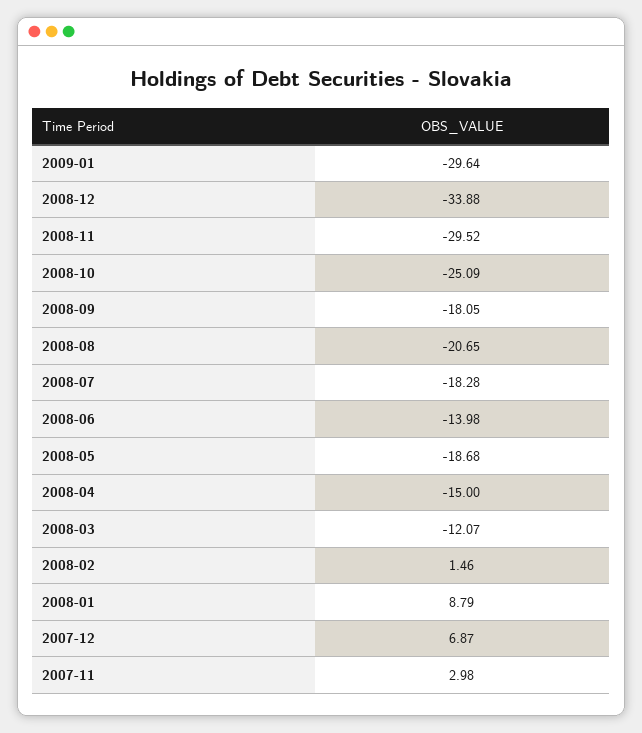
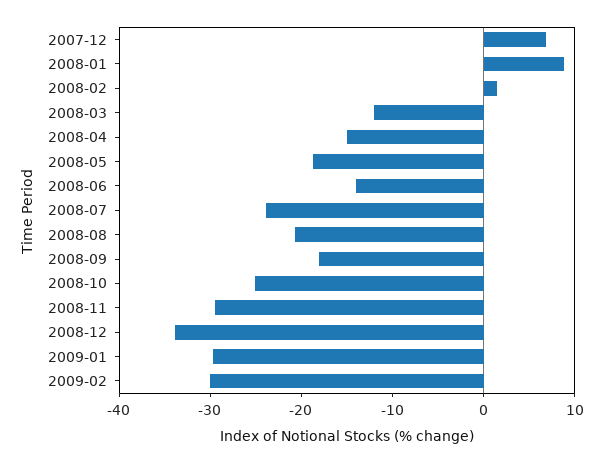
2008-07: -18.28 -> -24
2007-11: 2.98 -> none
2009-02: none -> -30

